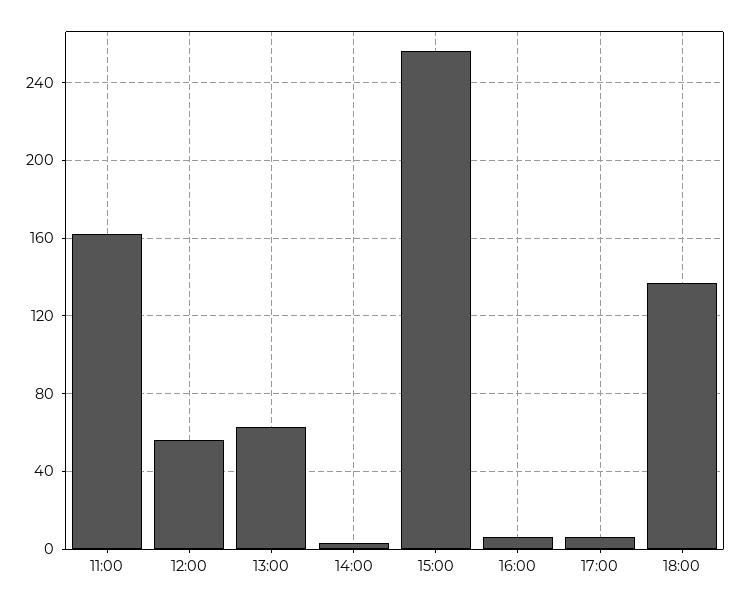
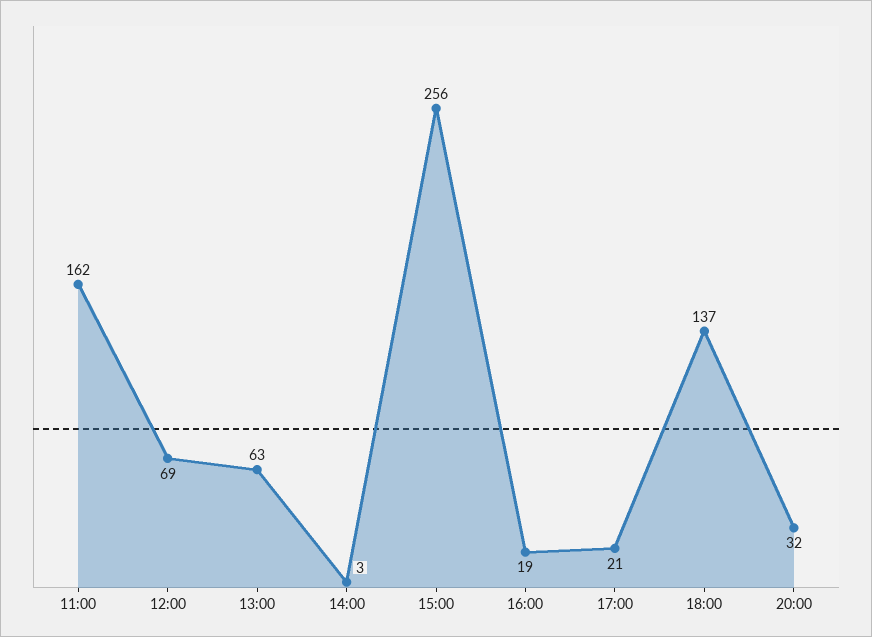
12:00: 55 -> 69
16:00: 5 -> 19
17:00: 5 -> 21
20:00: none -> 32

